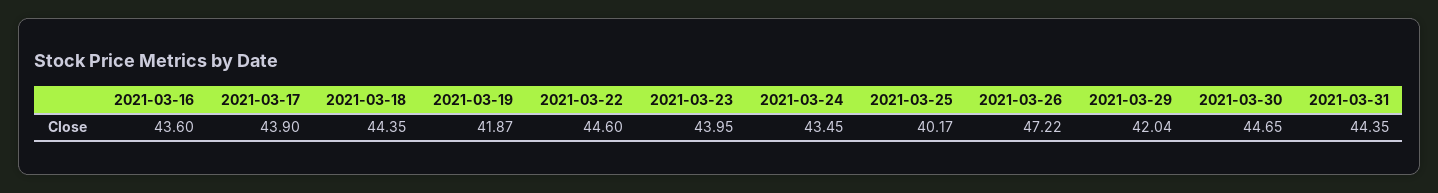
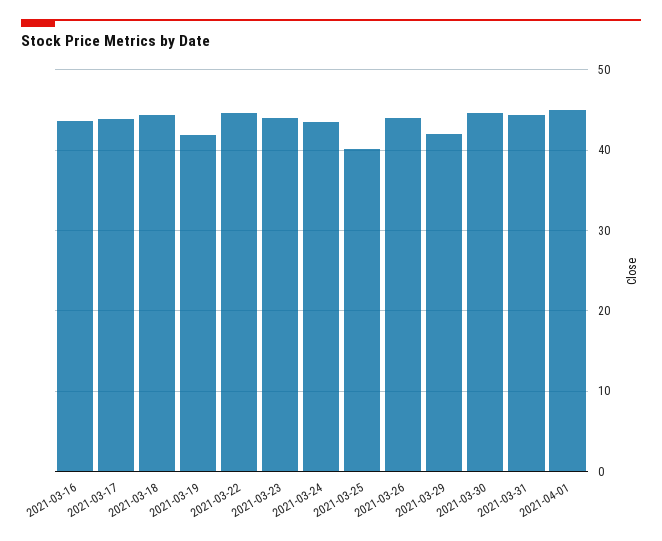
2021-03-26: 47.22 -> 44
2021-04-01: none -> 45

